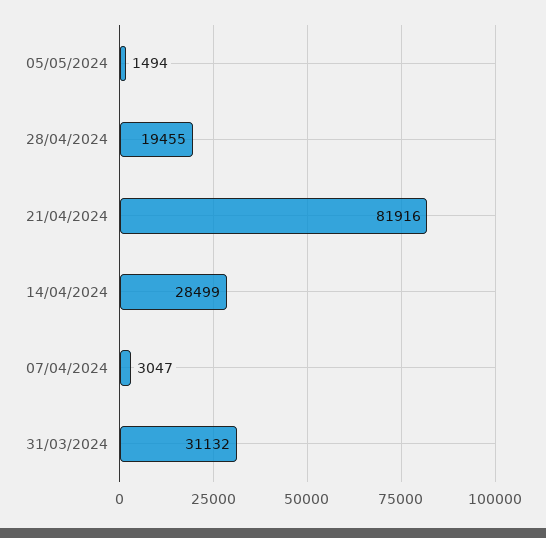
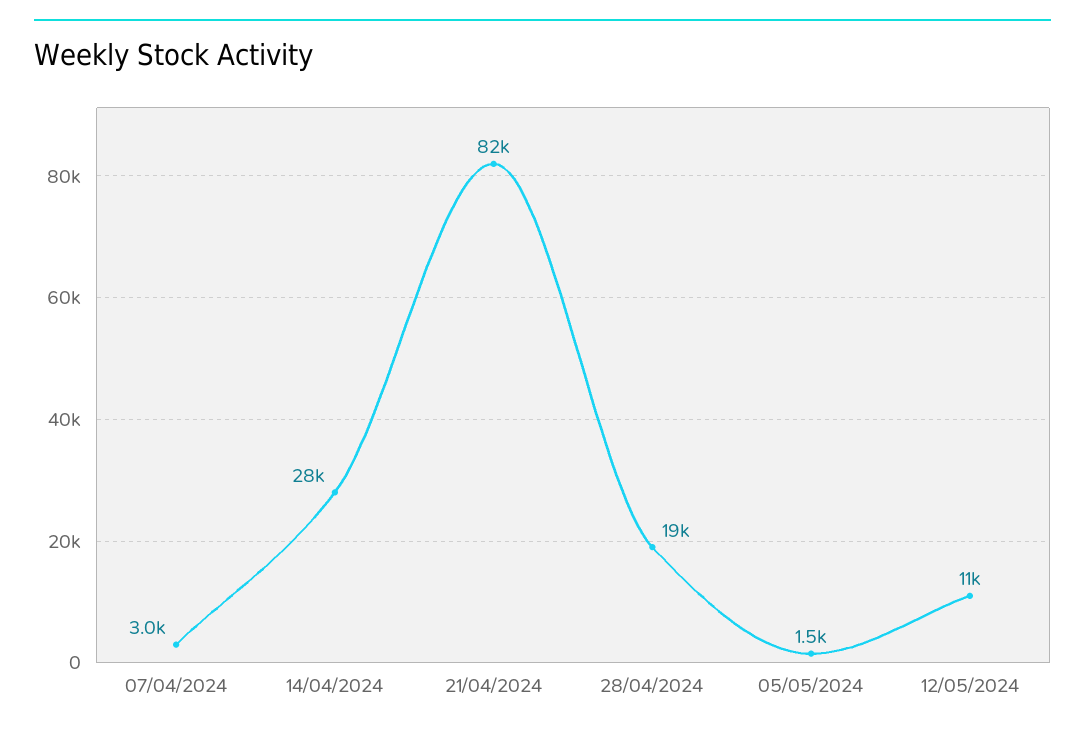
31/03/2024: 31132 -> none
12/05/2024: none -> 11000

